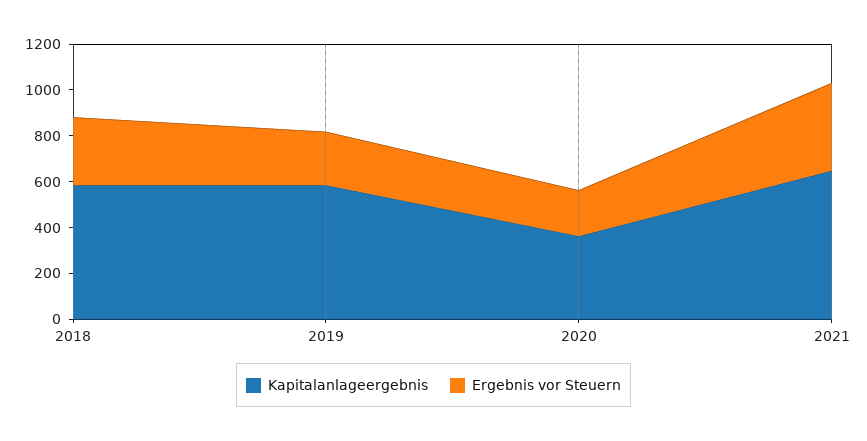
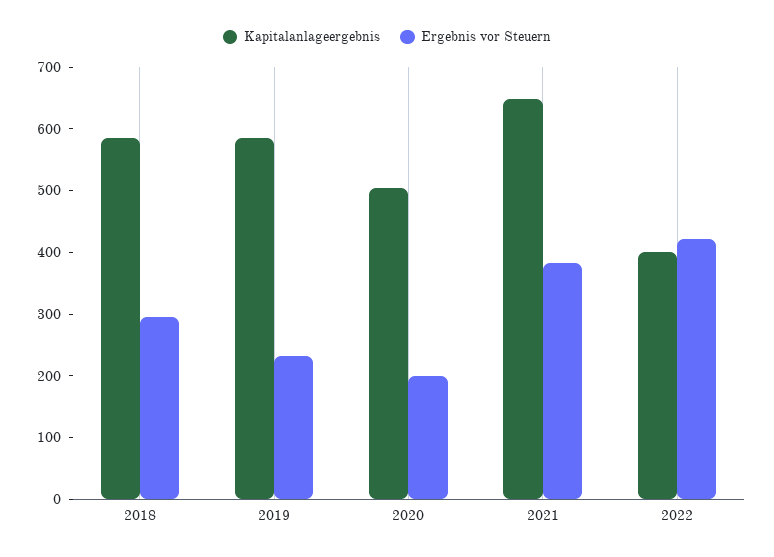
Kapitalanlageergebnis, 2020: 350 -> 500
Kapitalanlageergebnis, 2022: none -> 400
Ergebnis vor Steuern, 2022: none -> 420

